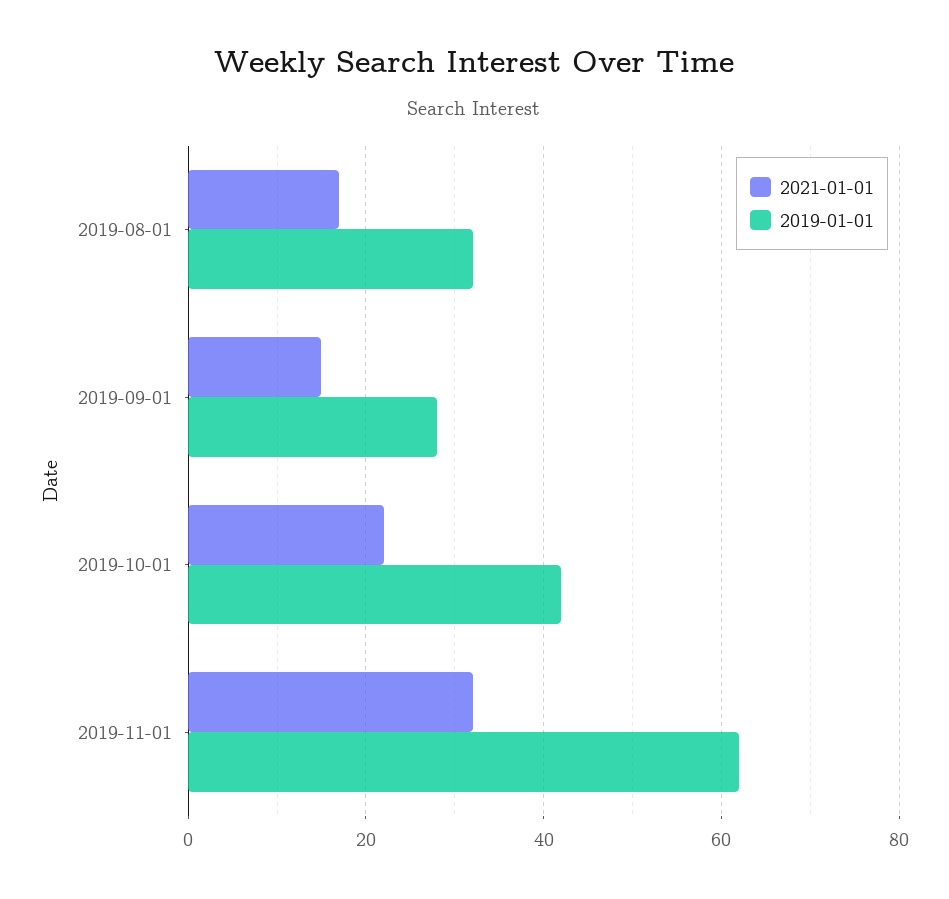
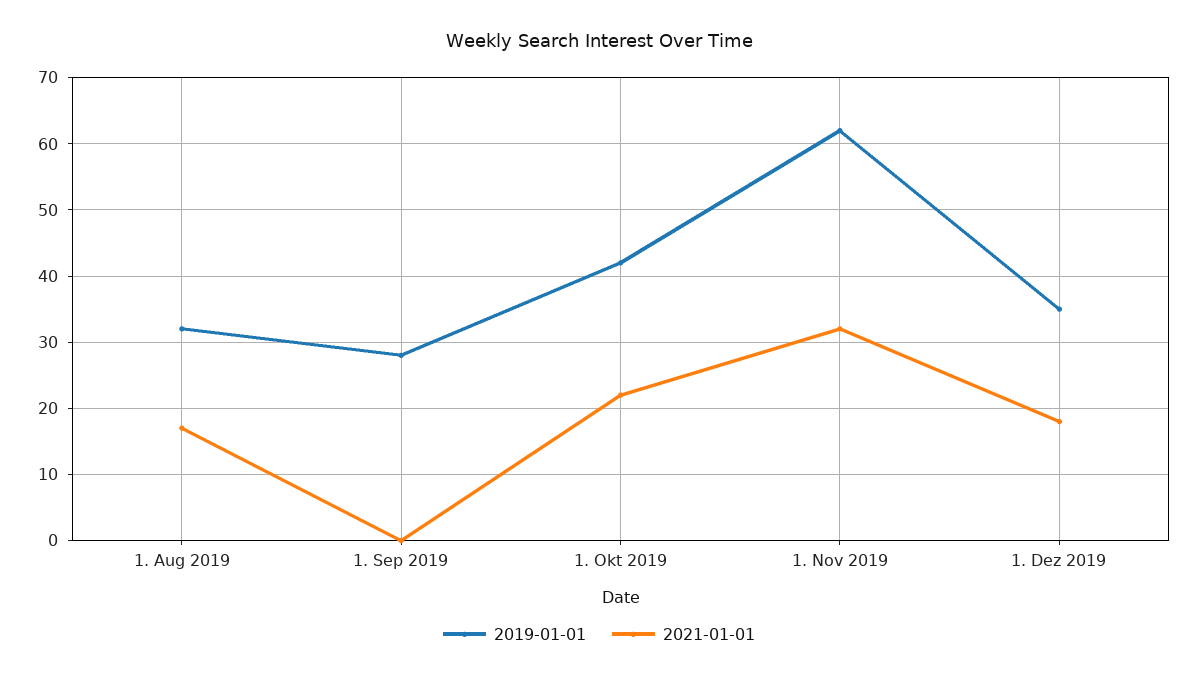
2021-01-01, 2019-09-01: 15 -> 0
2019-01-01, 1. Dez 2019: none -> 35
2021-01-01, 1. Dez 2019: none -> 18

